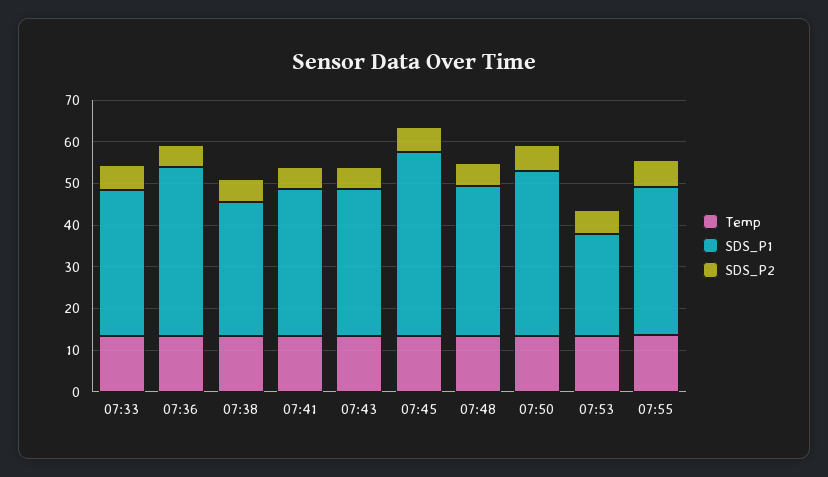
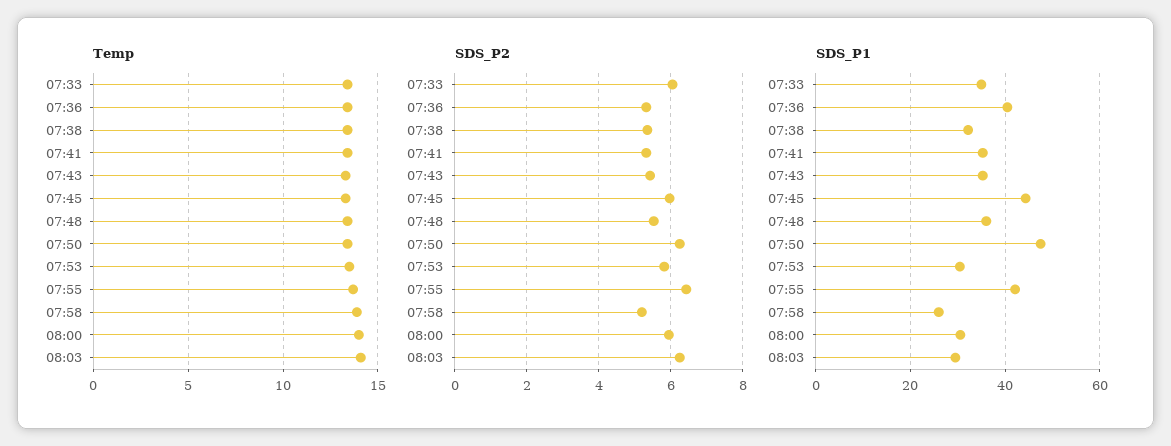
SDS_P1, 07:50: 40 -> 48
SDS_P1, 07:53: 24 -> 30
SDS_P1, 07:55: 36 -> 42
Temp, 07:58: none -> 14
Temp, 08:00: none -> 14
Temp, 08:03: none -> 14
SDS_P2, 07:58: none -> 5.2
SDS_P2, 08:00: none -> 6
SDS_P2, 08:03: none -> 6.2
SDS_P1, 07:58: none -> 26
SDS_P1, 08:00: none -> 30
SDS_P1, 08:03: none -> 30

